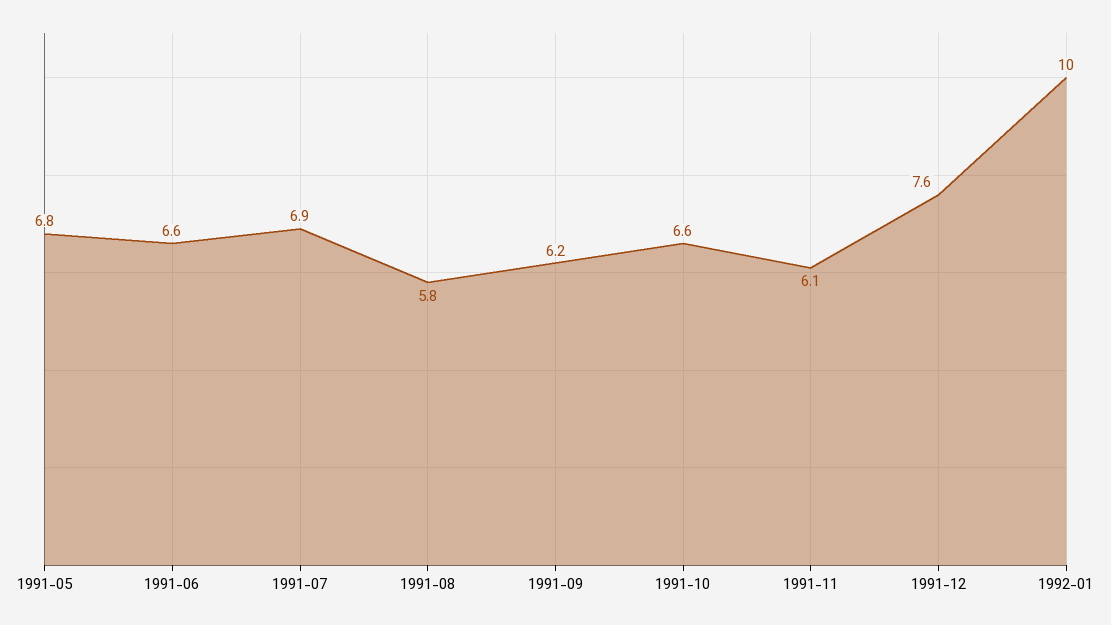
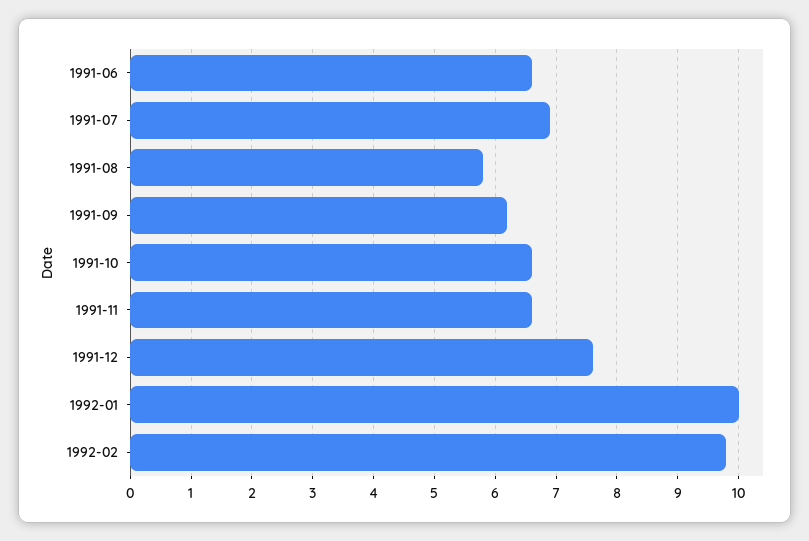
1991-05: 6.8 -> none
1991-11: 6.1 -> 6.6
1992-02: none -> 9.8

